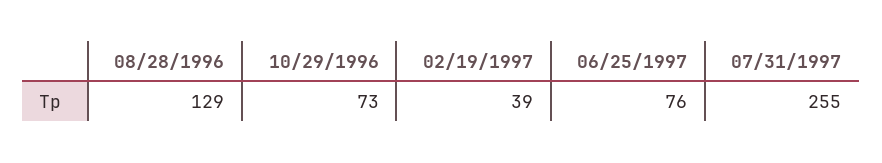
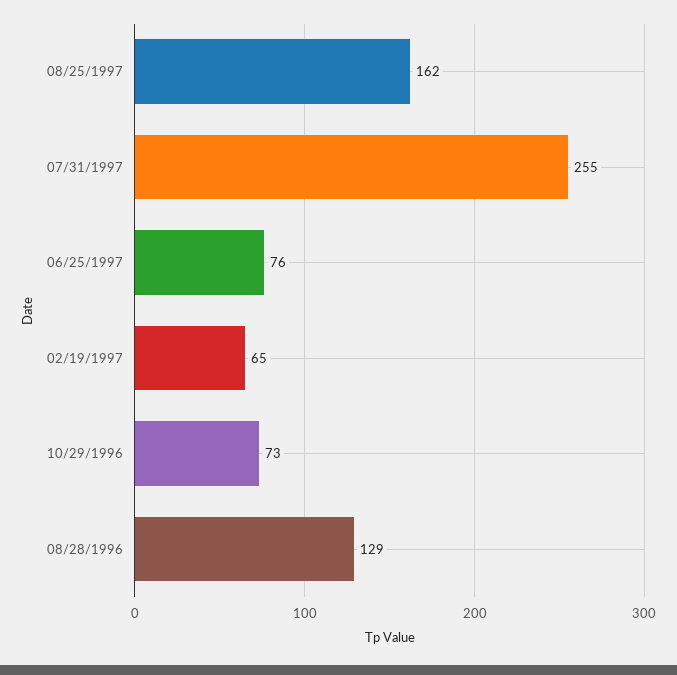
02/19/1997: 39 -> 65
08/25/1997: none -> 162

